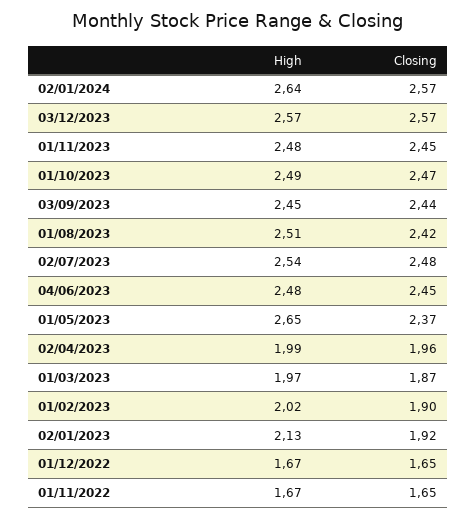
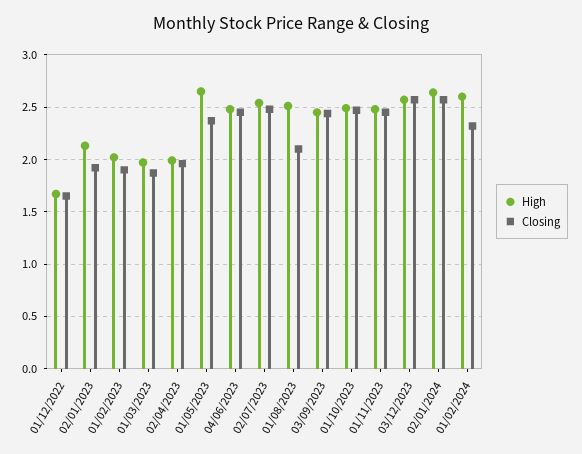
Closing, 01/08/2023: 2.42 -> 2.1
High, 01/11/2022: 1.67 -> none
Closing, 01/11/2022: 1.65 -> none
High, 01/02/2024: none -> 2.6
Closing, 01/02/2024: none -> 2.3

